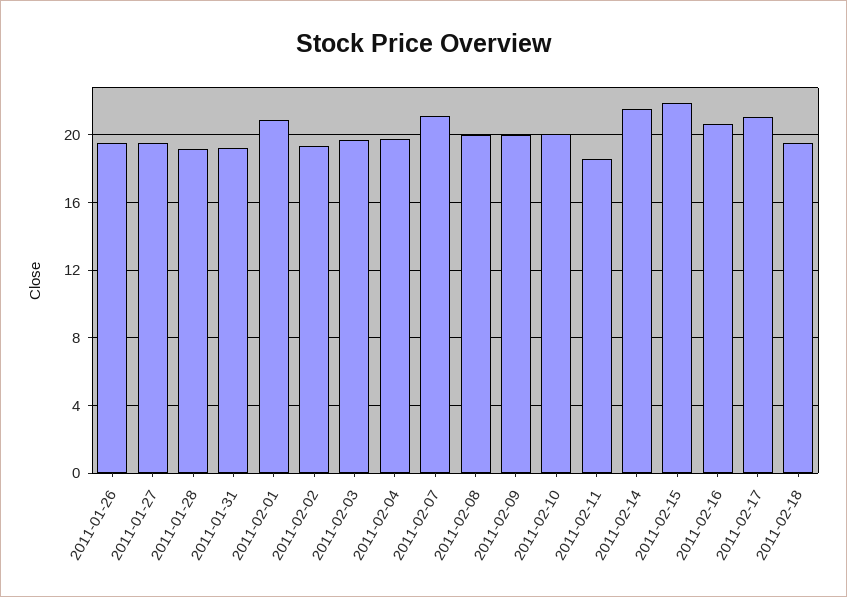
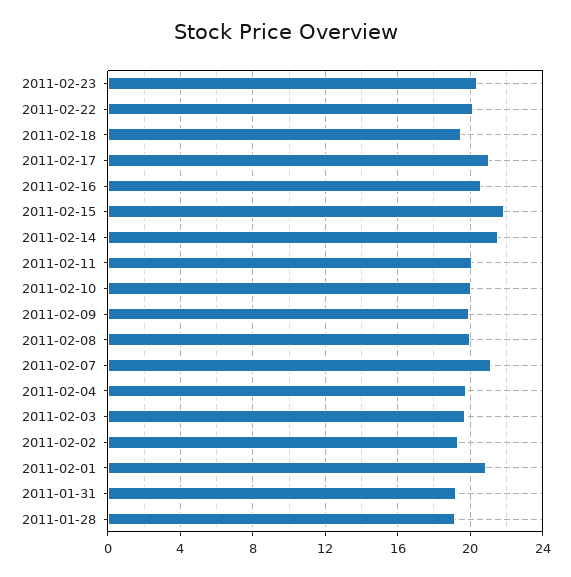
2011-01-26: 19.5 -> none
2011-01-27: 19.5 -> none
2011-02-11: 18.5 -> 20
2011-02-23: none -> 20.5
2011-02-22: none -> 20

